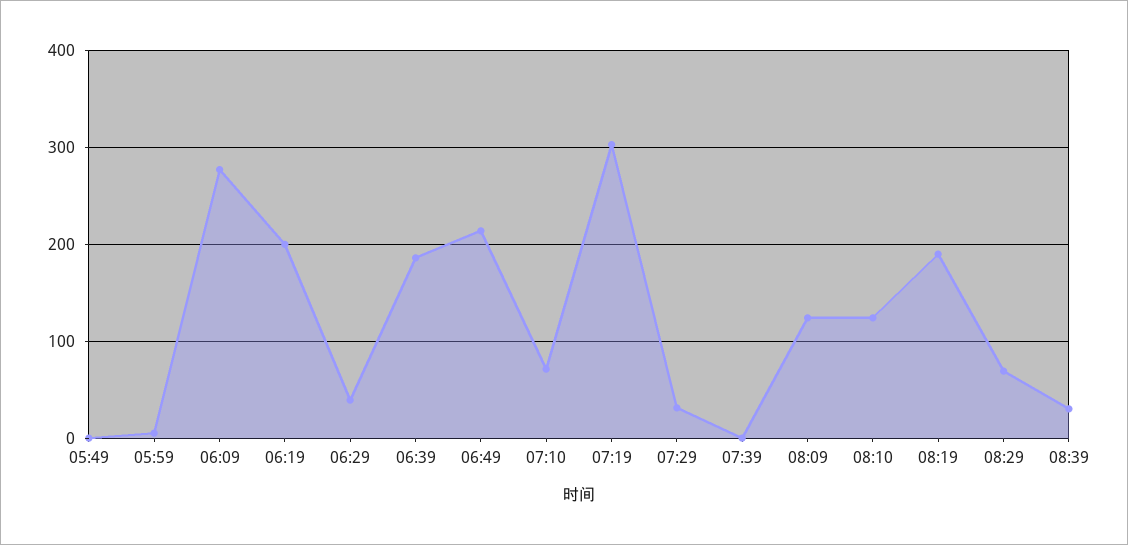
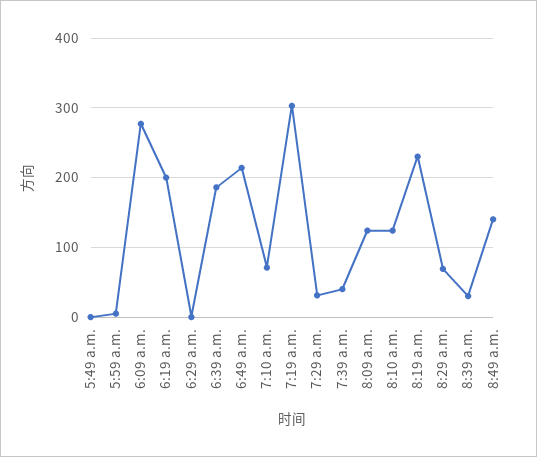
06:29: 40 -> 0
07:39: 0 -> 40
08:19: 190 -> 230
8:49 a.m.: none -> 140

